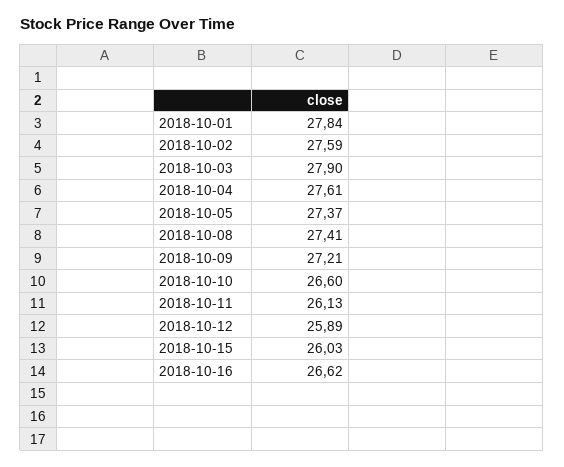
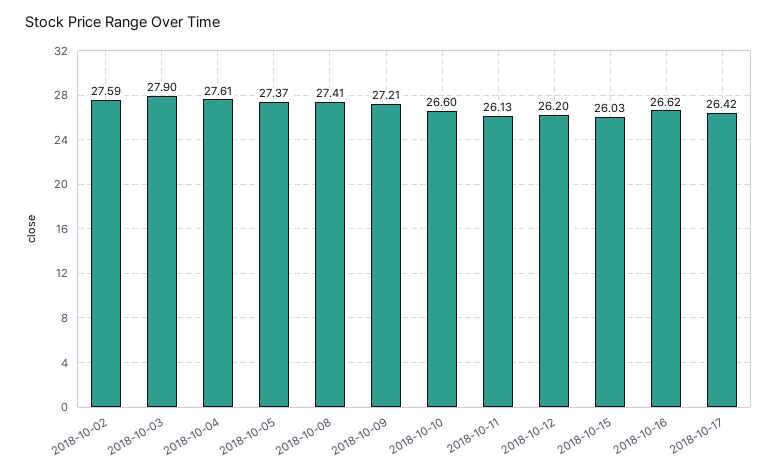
2018-10-01: 27.84 -> none
2018-10-12: 25.89 -> 26.2
2018-10-17: none -> 26.42

